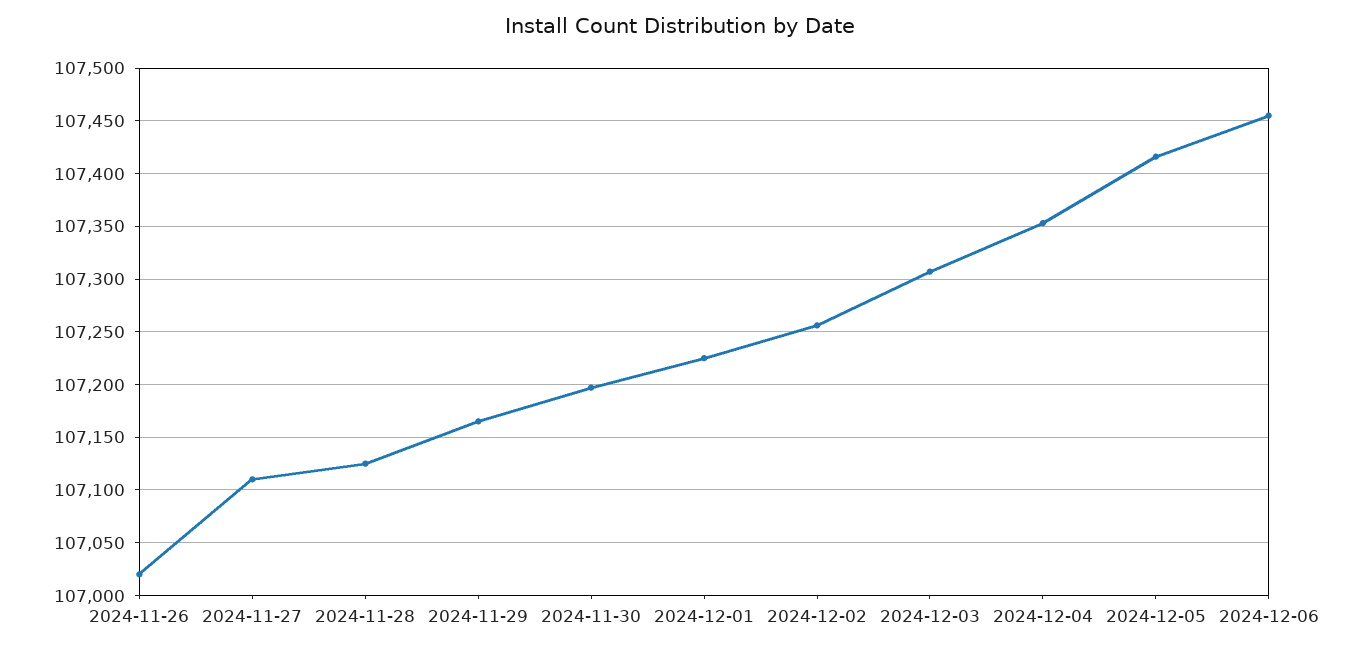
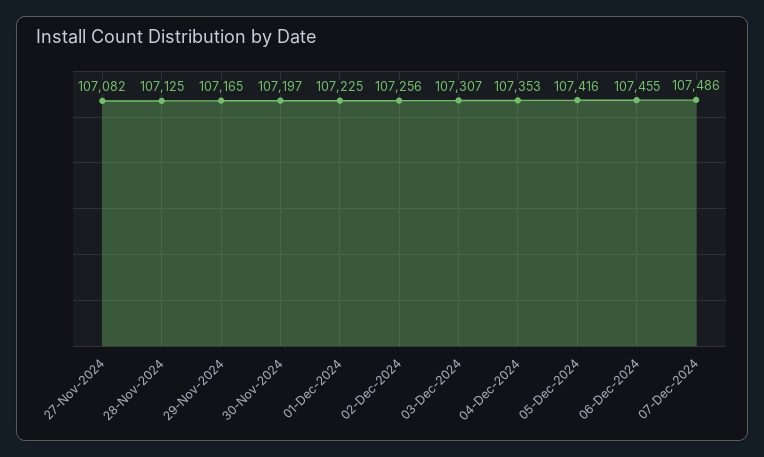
2024-11-26: 107020 -> none
2024-11-27: 107110 -> 107082
07-Dec-2024: none -> 107486

